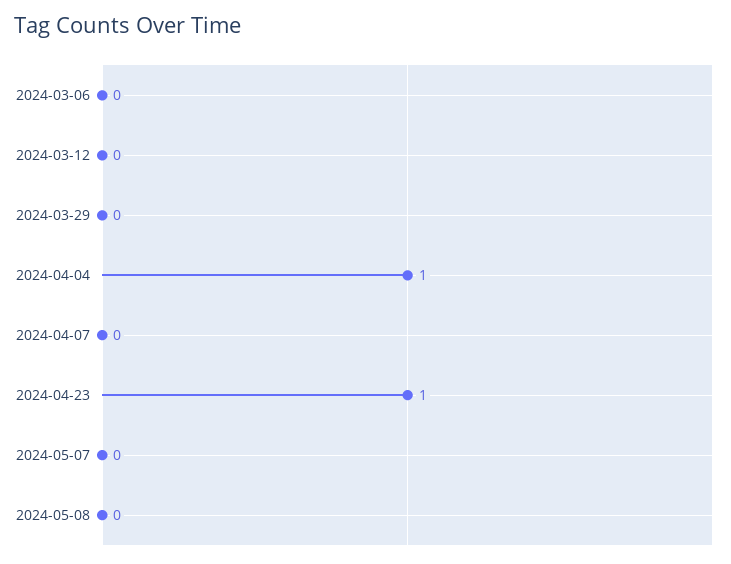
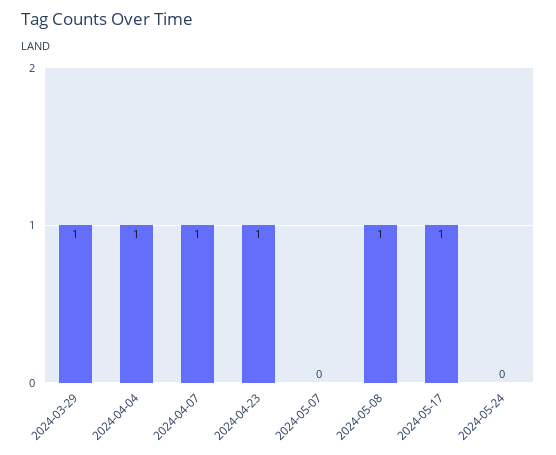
2024-03-06: 0 -> none
2024-03-12: 0 -> none
2024-03-29: 0 -> 1
2024-04-07: 0 -> 1
2024-05-08: 0 -> 1
2024-05-17: none -> 1
2024-05-24: none -> 0

